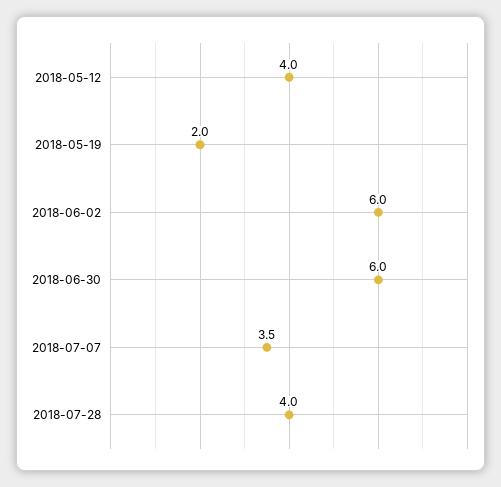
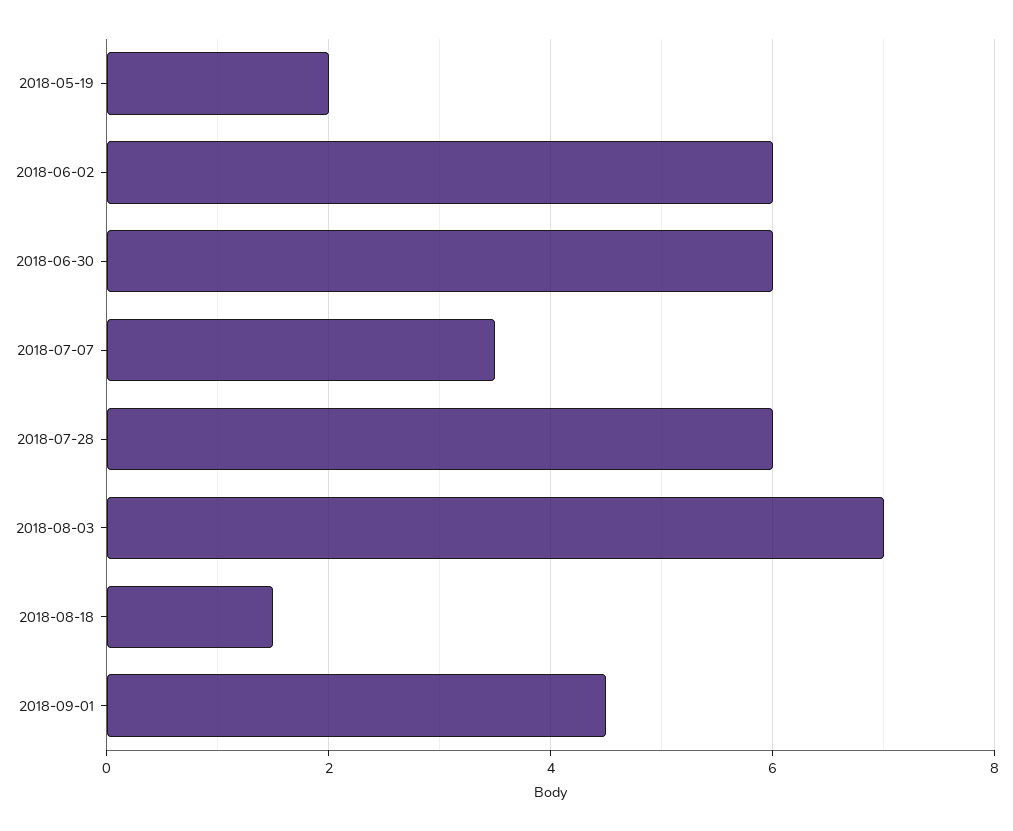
2018-05-12: 4 -> none
2018-07-28: 4 -> 6
2018-08-03: none -> 7
2018-08-18: none -> 1.5
2018-09-01: none -> 4.5

